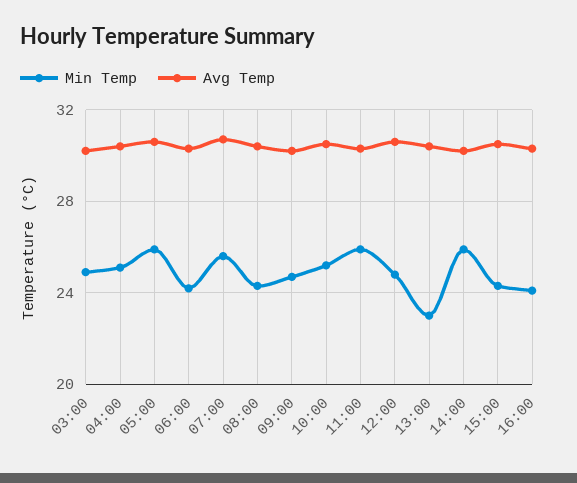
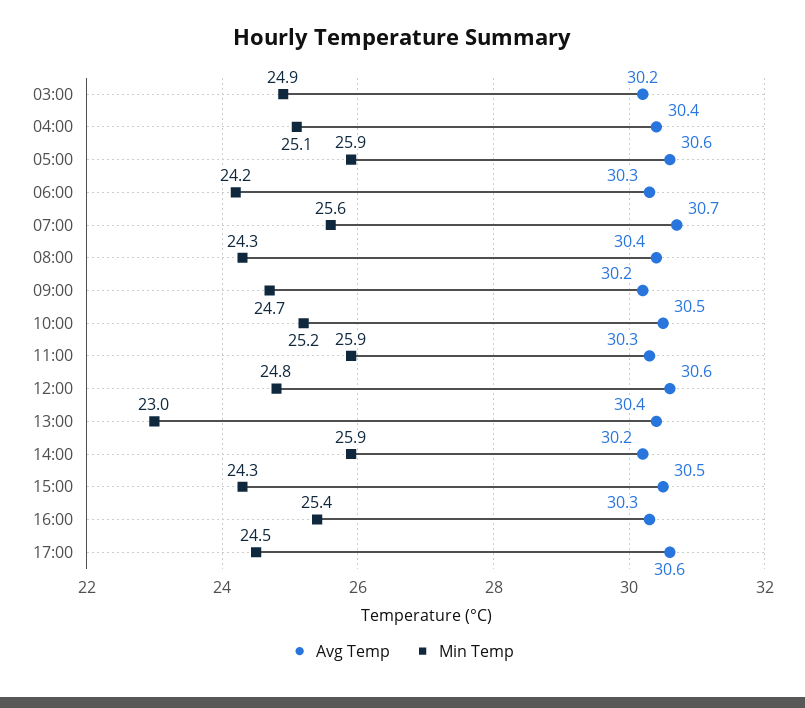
Min Temp, 16:00: 24 -> 25.4
Avg Temp, 17:00: none -> 30.6
Min Temp, 17:00: none -> 24.5

